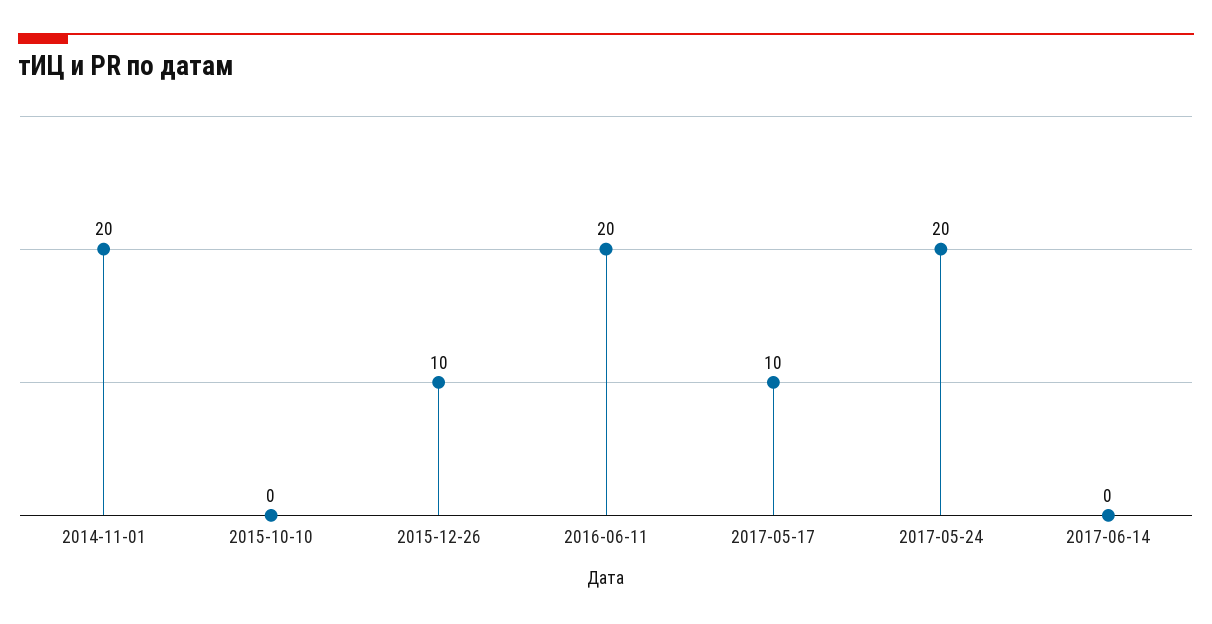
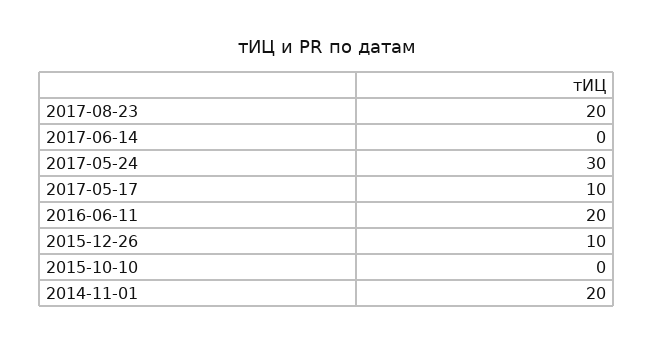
2017-05-24: 20 -> 30
2017-08-23: none -> 20

